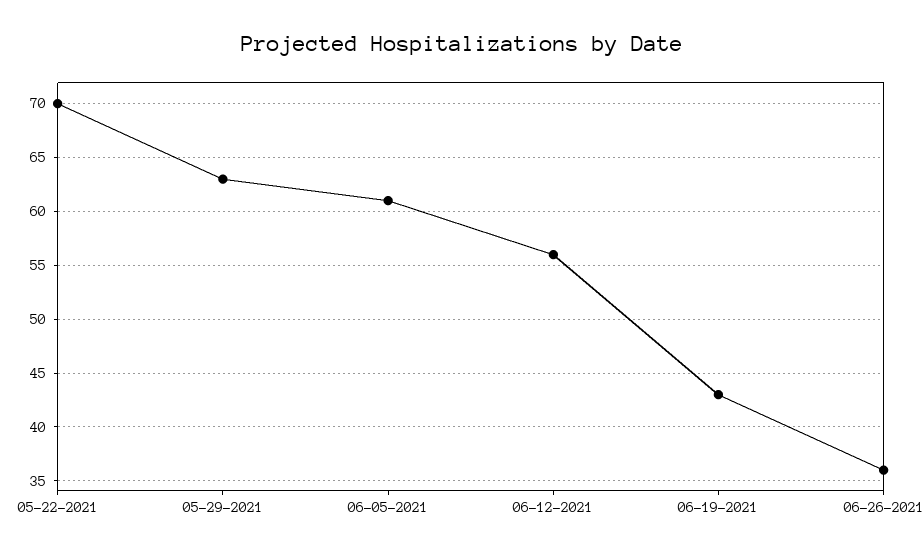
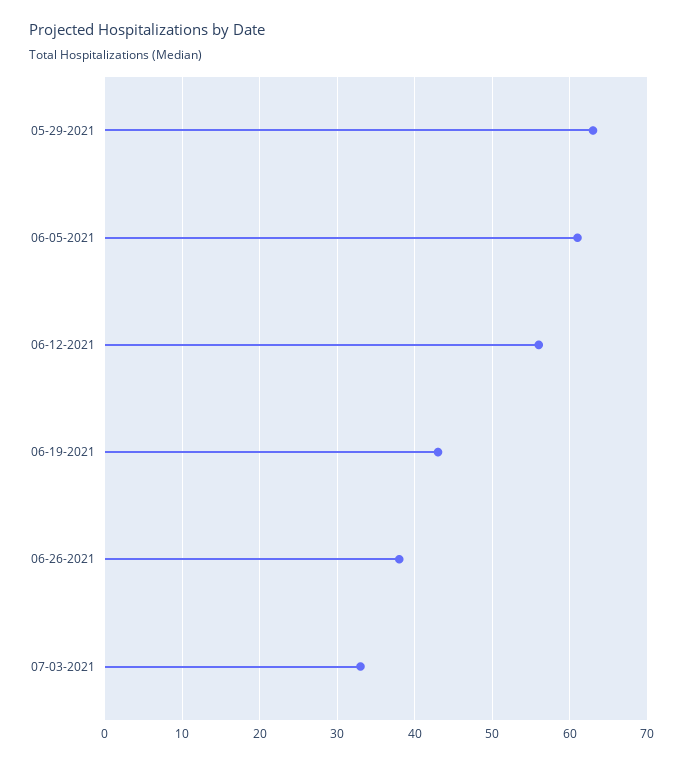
05-22-2021: 70 -> none
06-26-2021: 36 -> 38
07-03-2021: none -> 33

